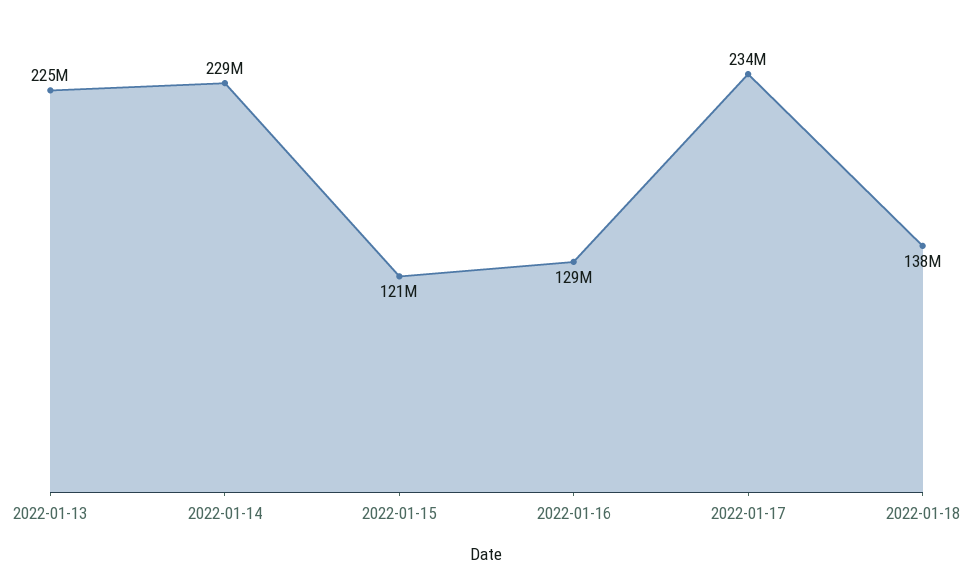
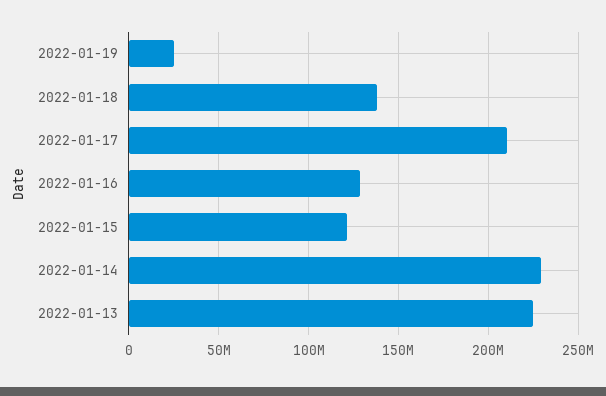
2022-01-17: 234000000 -> 210000000
2022-01-19: none -> 25000000

